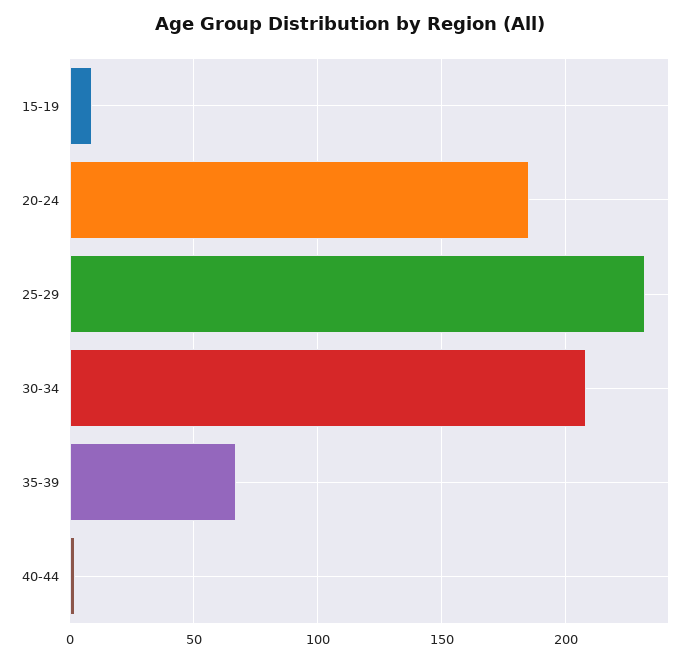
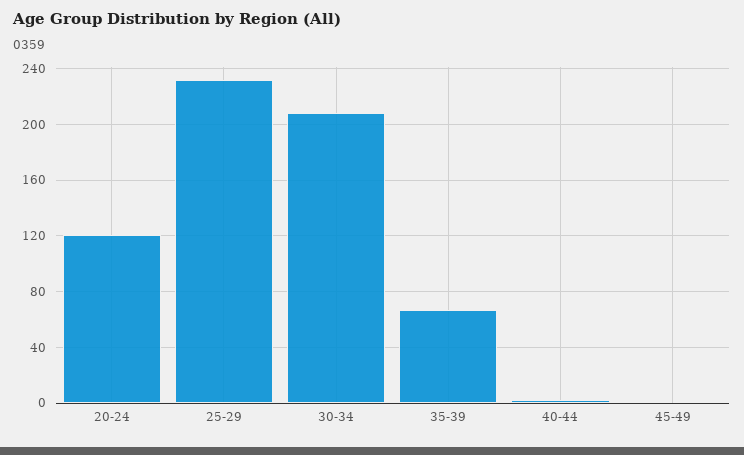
15-19: 10 -> none
20-24: 185 -> 120
45-49: none -> 0

